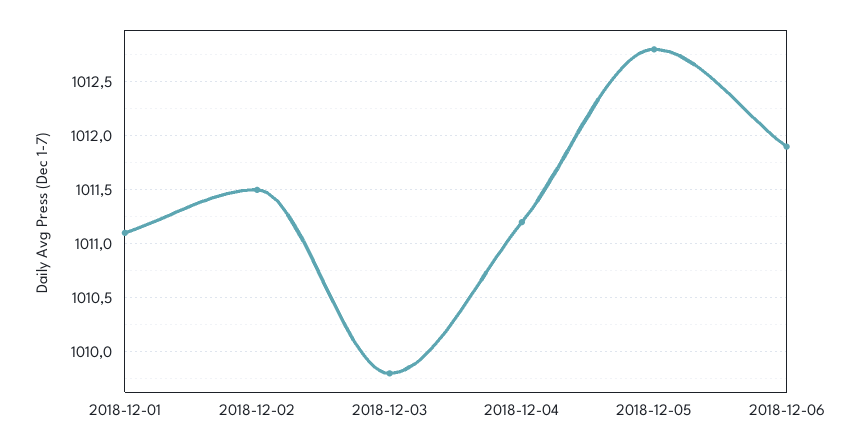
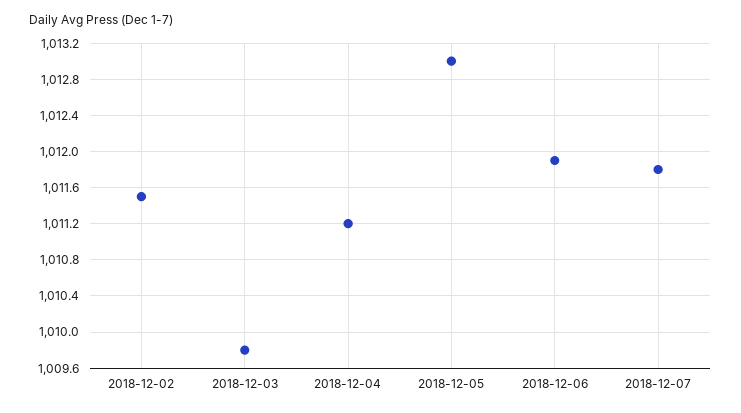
2018-12-01: 1011.1 -> none
2018-12-05: 1012.8 -> 1013
2018-12-07: none -> 1011.8

